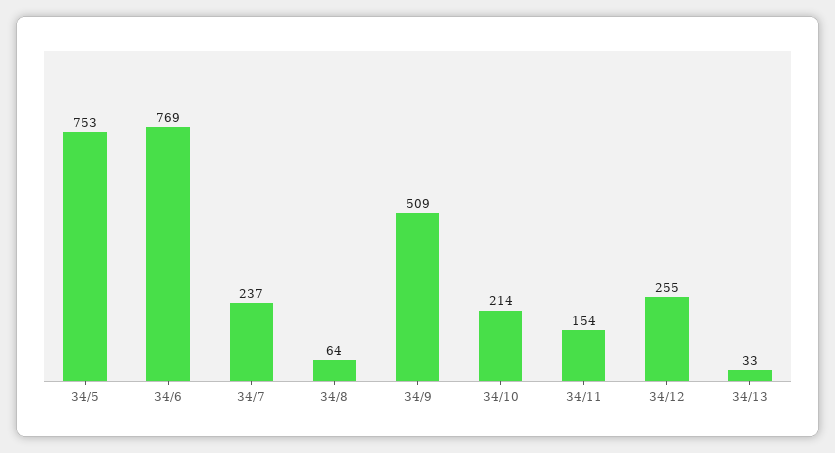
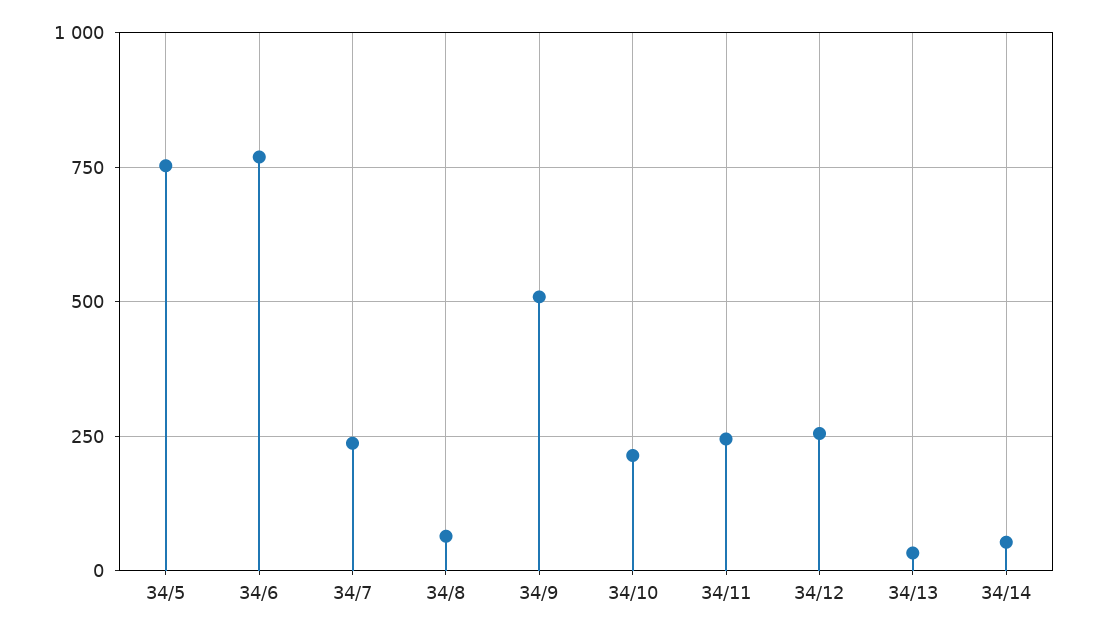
34/11: 154 -> 250
34/14: none -> 50

